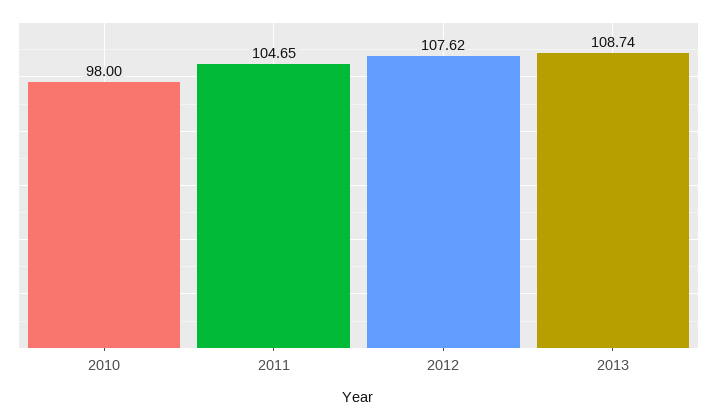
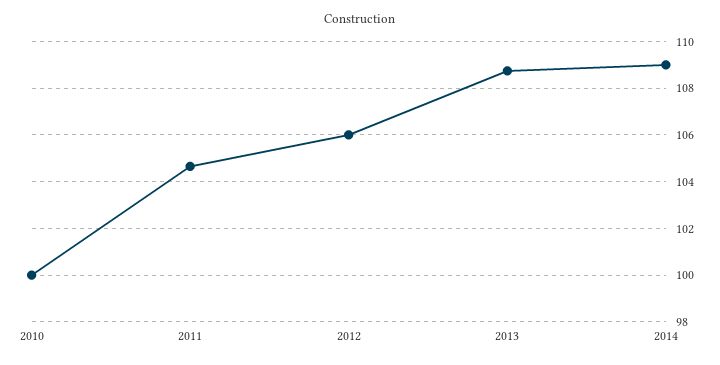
2010: 98 -> 100
2012: 107.62 -> 106
2014: none -> 109

